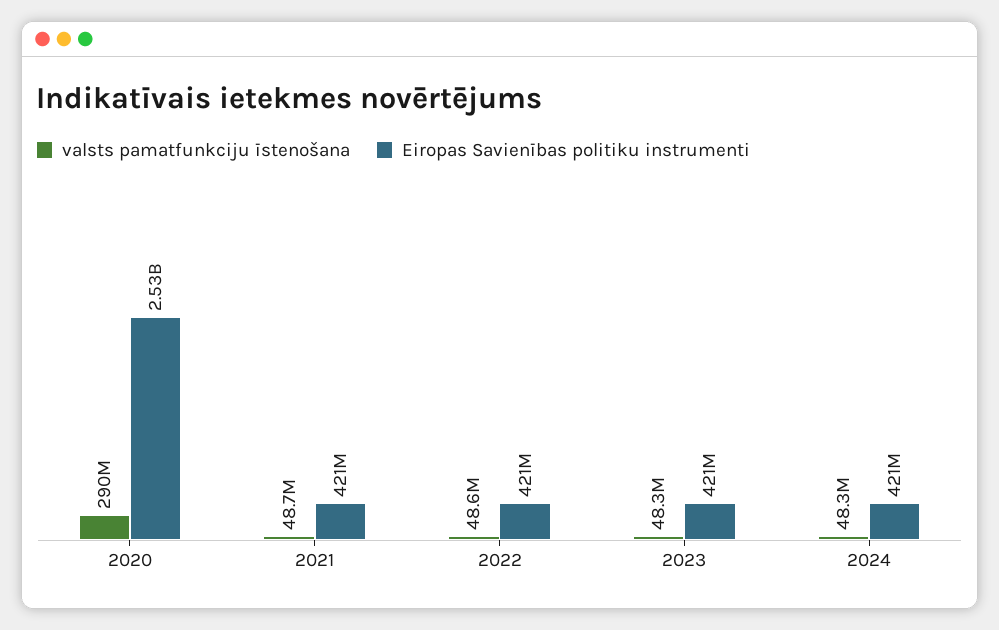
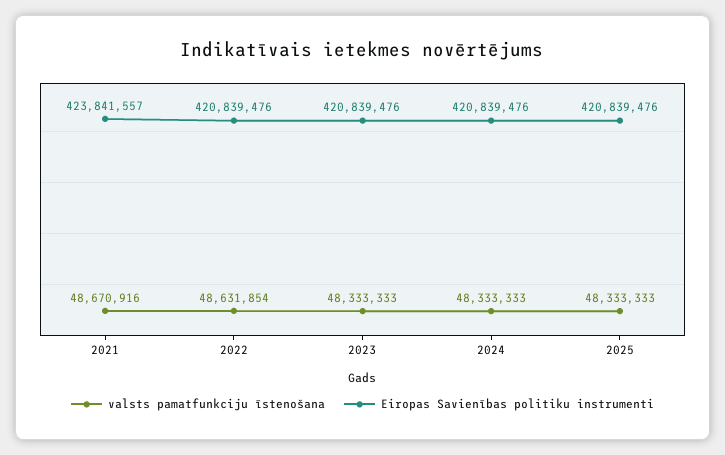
valsts pamatfunkciju īstenošana, 2020: 290000000 -> none
Eiropas Savienības politiku instrumenti, 2020: 2530000000 -> none
Eiropas Savienības politiku instrumenti, 2021: 421000000 -> 423841557
valsts pamatfunkciju īstenošana, 2025: none -> 48333333
Eiropas Savienības politiku instrumenti, 2025: none -> 420839476

